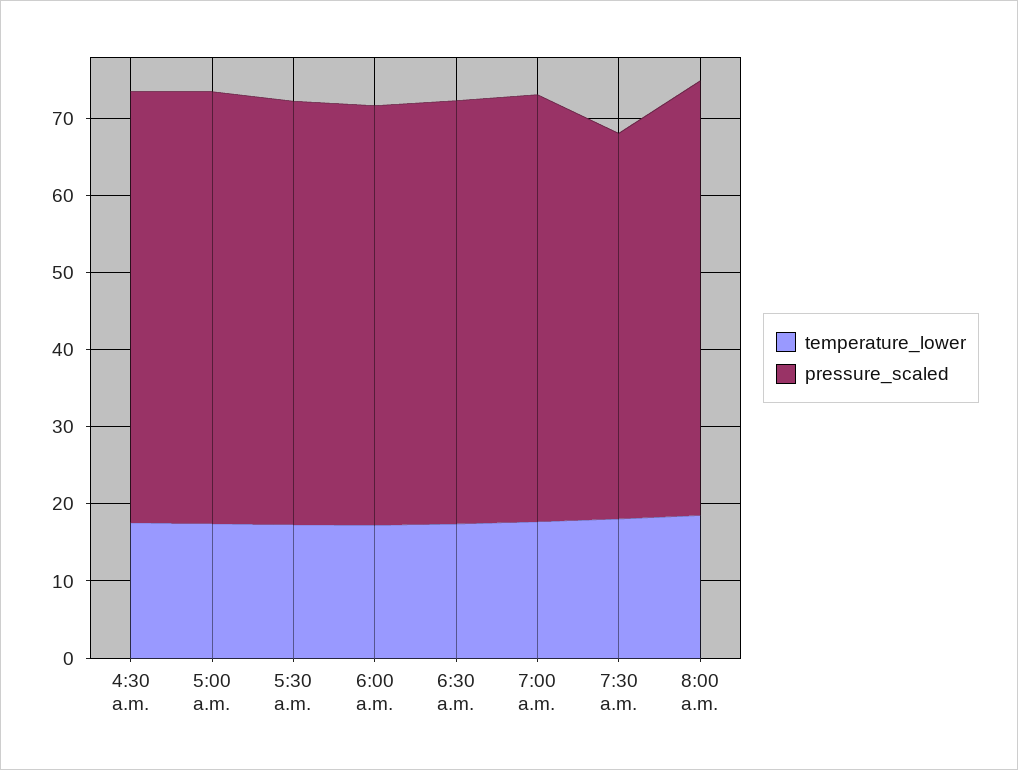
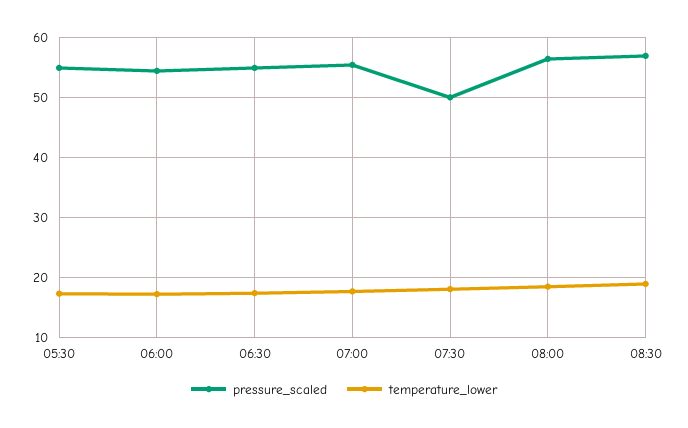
temperature_lower, 4:30 a.m.: 18 -> none
pressure_scaled, 4:30 a.m.: 56 -> none
temperature_lower, 5:00 a.m.: 18 -> none
pressure_scaled, 5:00 a.m.: 56 -> none
pressure_scaled, 08:30: none -> 57
temperature_lower, 08:30: none -> 19

